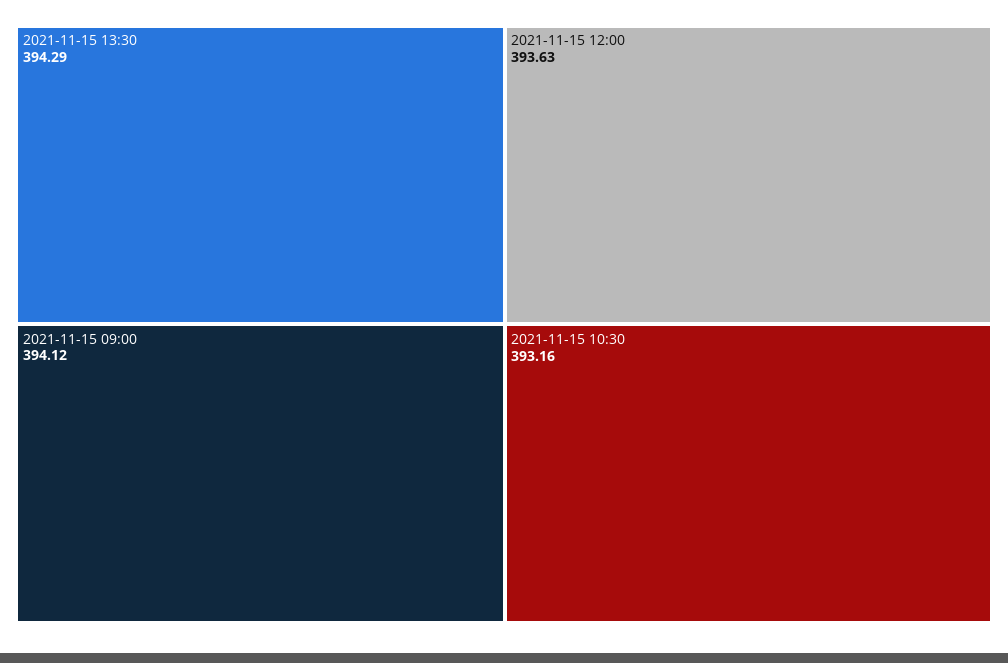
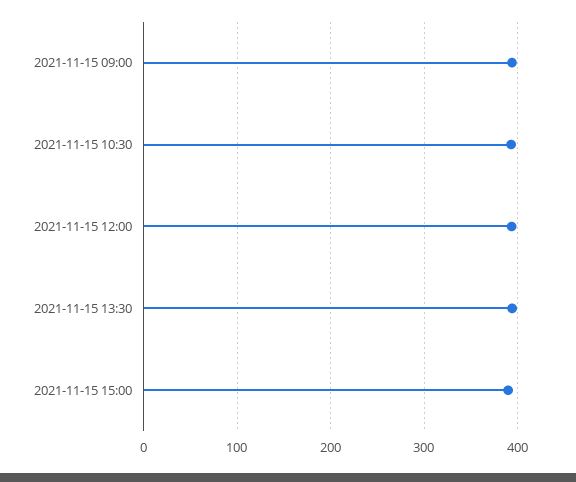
2021-11-15 15:00: none -> 390

